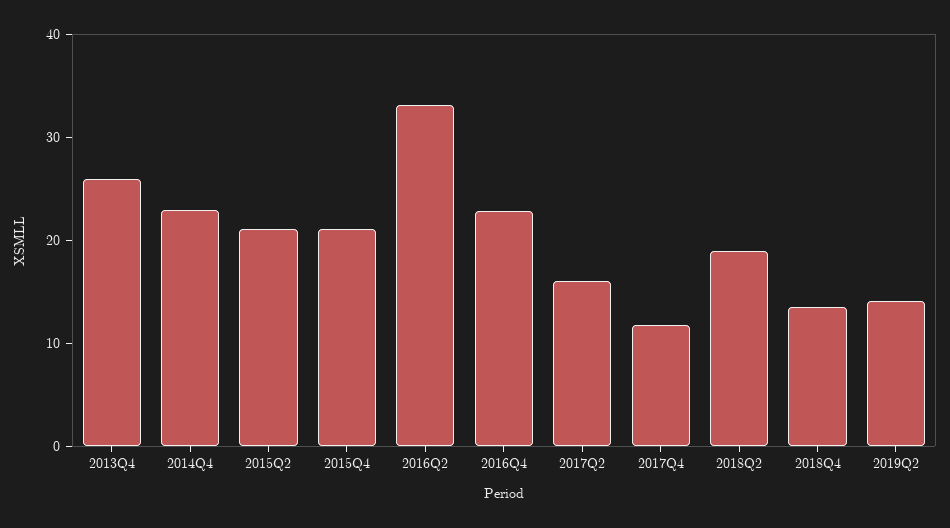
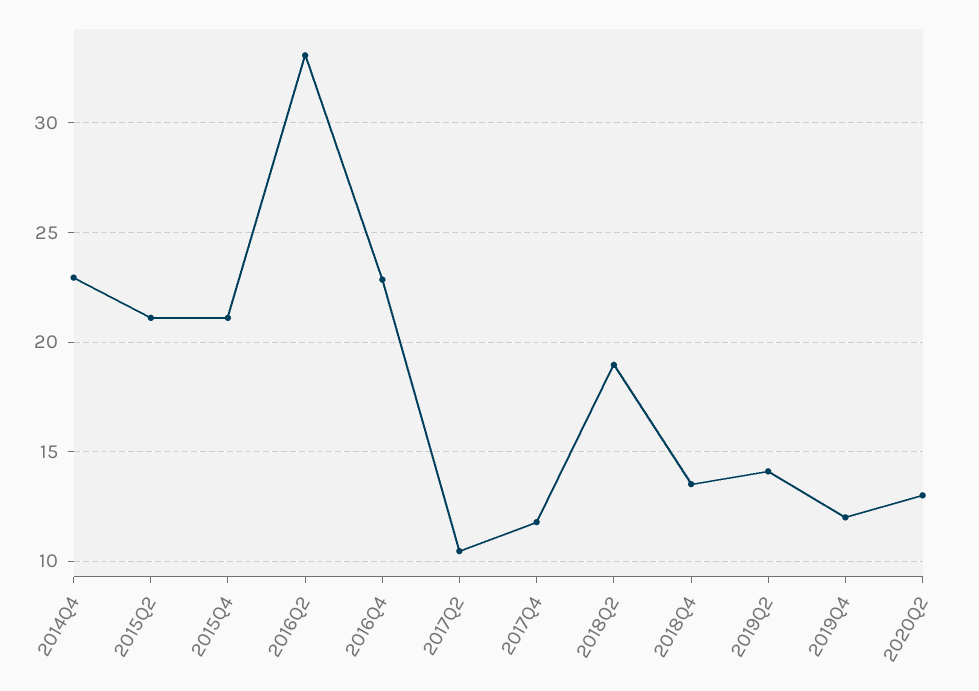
2013Q4: 26 -> none
2017Q2: 16 -> 10.5
2019Q4: none -> 12
2020Q2: none -> 13

